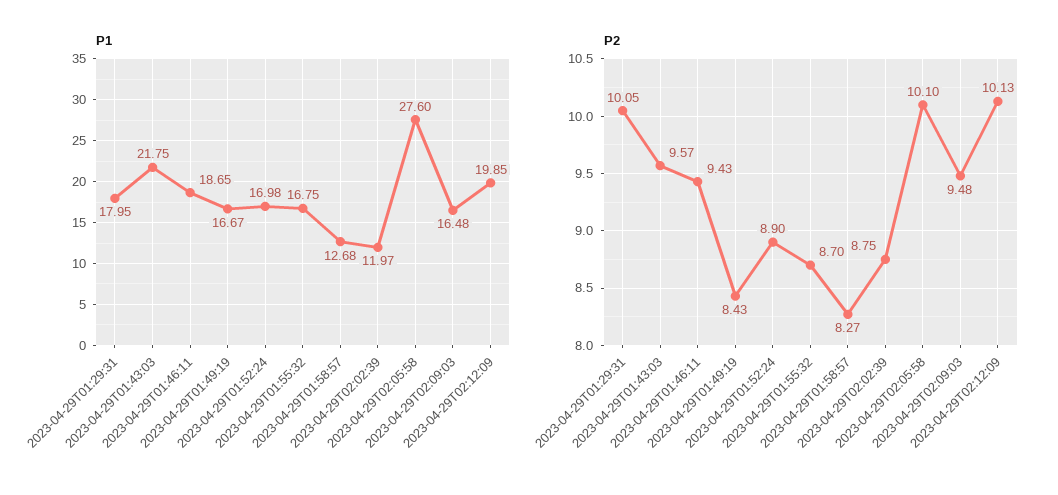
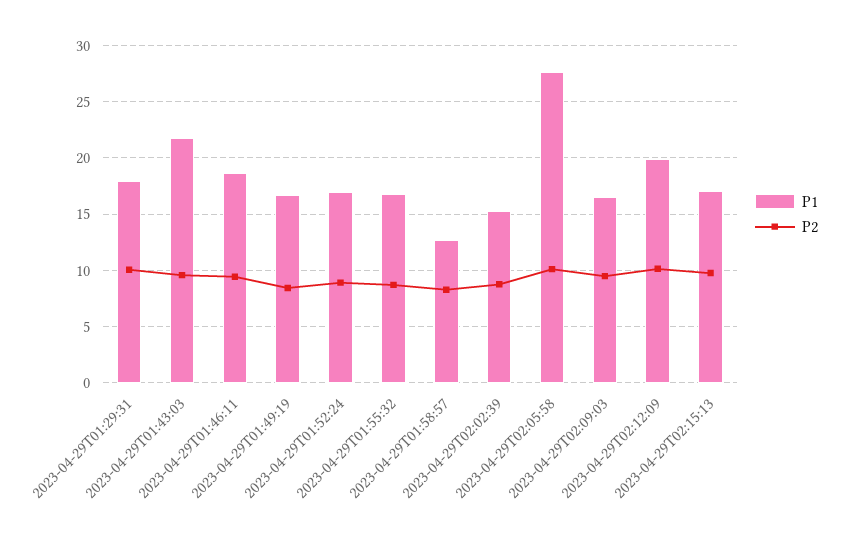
P1, 2023-04-29T02:02:39: 11.97 -> 15
P1, 2023-04-29T02:15:13: none -> 17
P2, 2023-04-29T02:15:13: none -> 10

